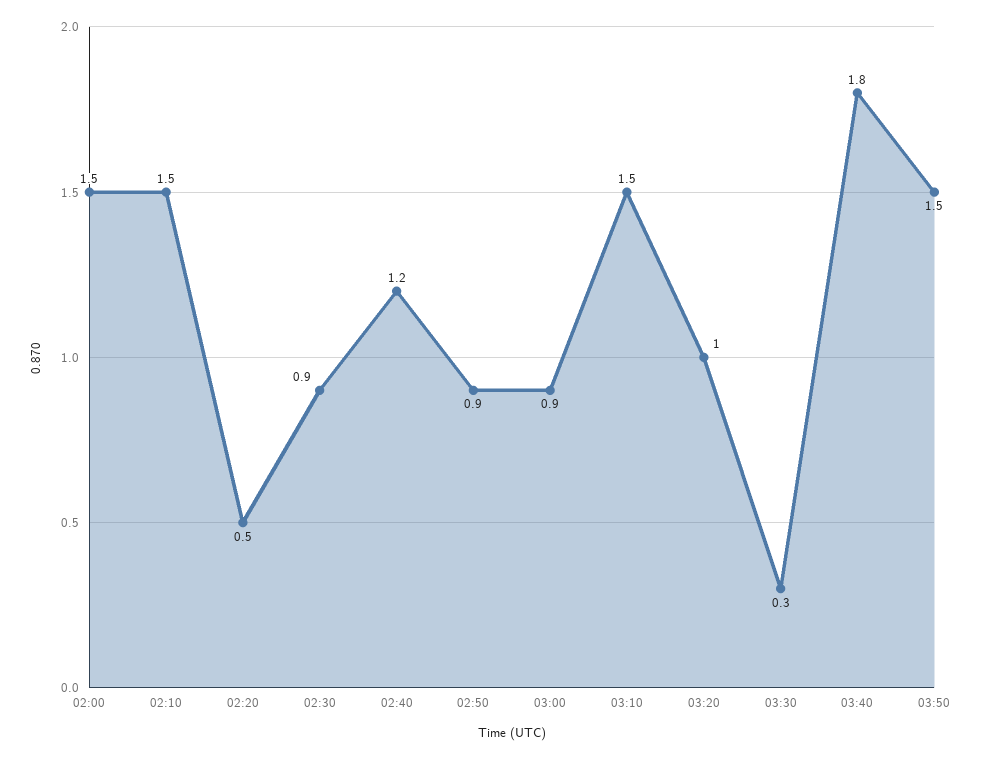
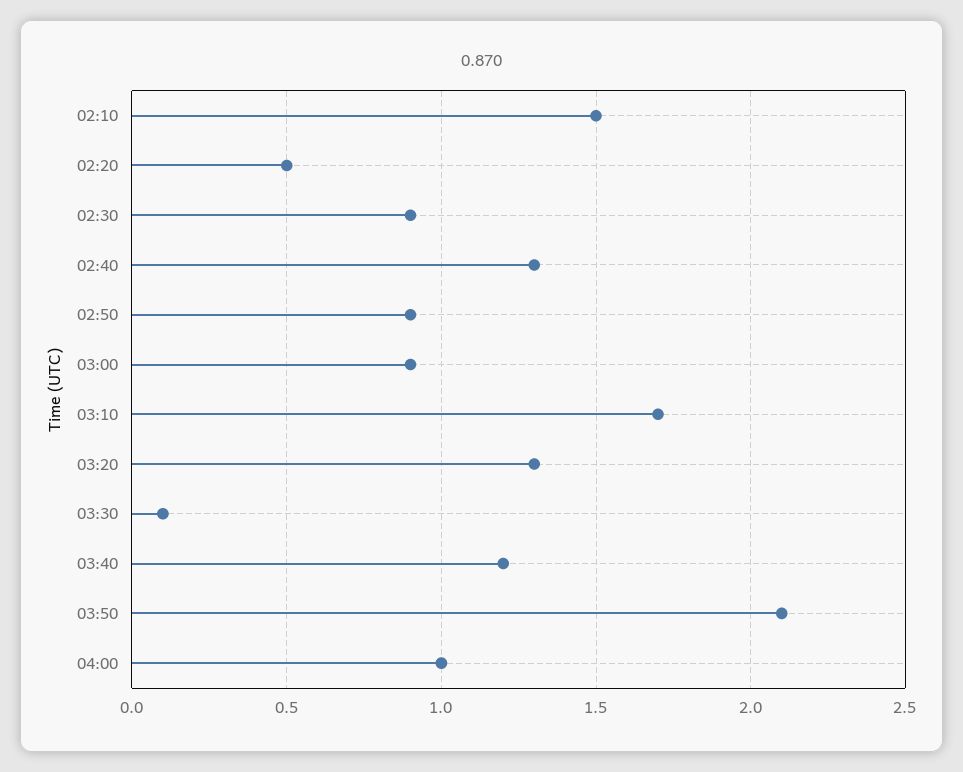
02:00: 1.5 -> none
02:40: 1.2 -> 1.3
03:10: 1.5 -> 1.7
03:20: 1 -> 1.3
03:30: 0.3 -> 0.1
03:40: 1.8 -> 1.2
03:50: 1.5 -> 2.1
04:00: none -> 1

